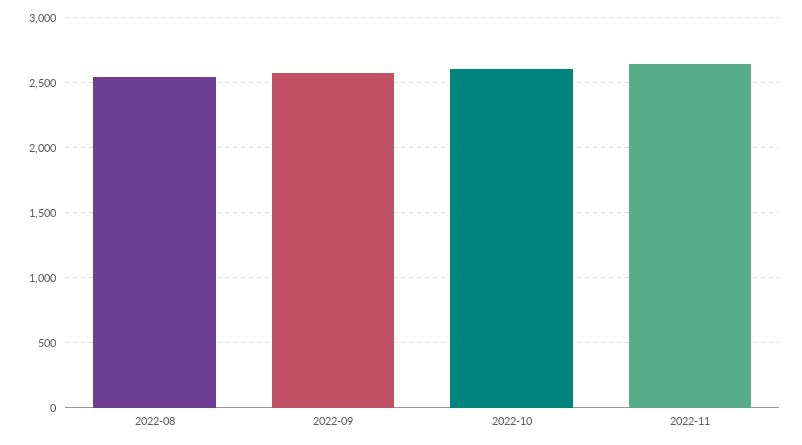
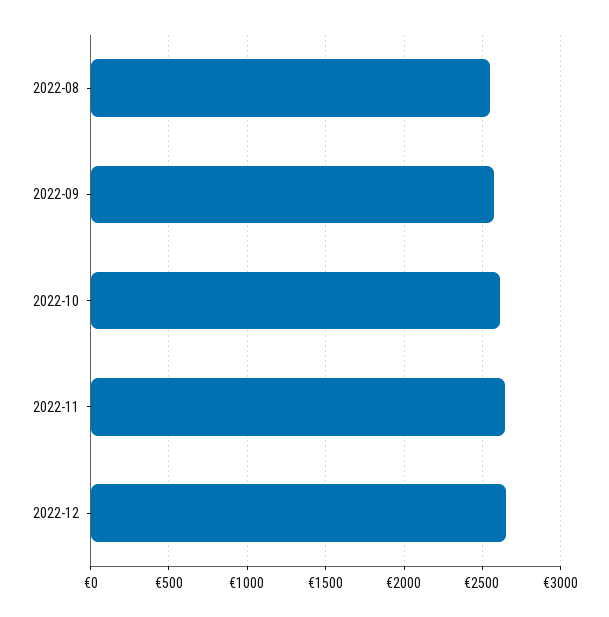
2022-12: none -> 2650

